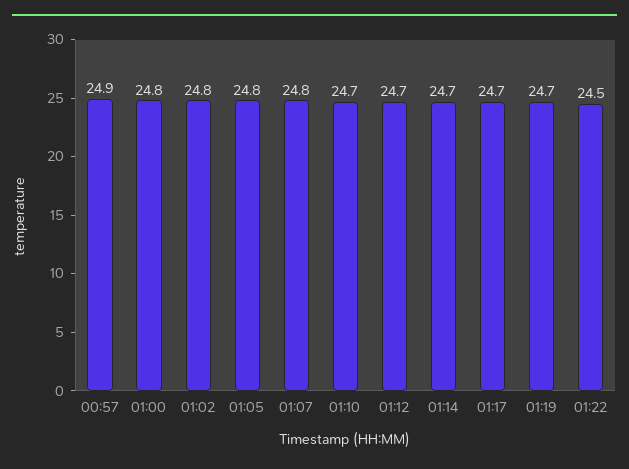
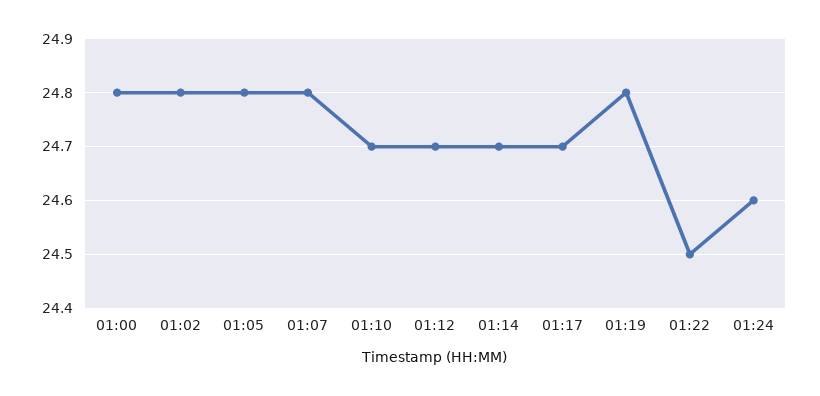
00:57: 24.9 -> none
01:19: 24.7 -> 24.8
01:24: none -> 24.6

